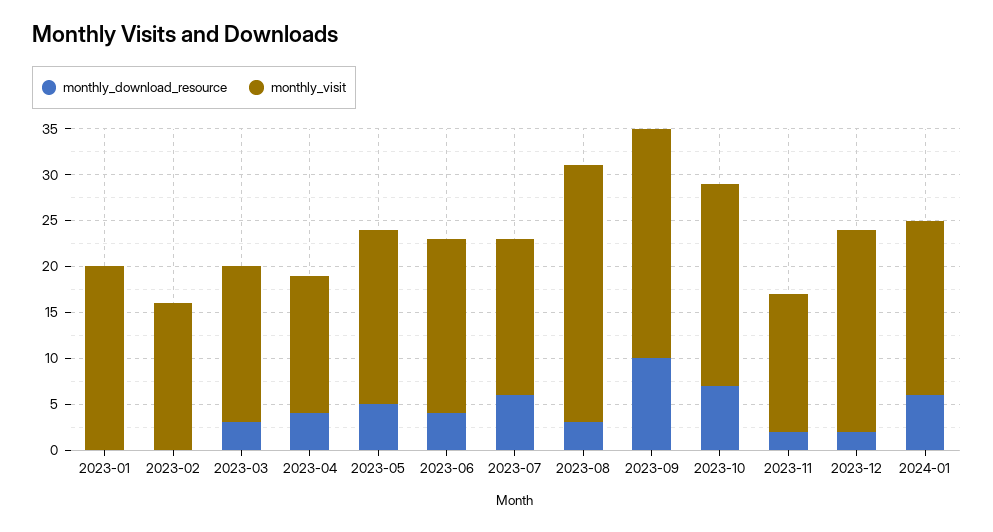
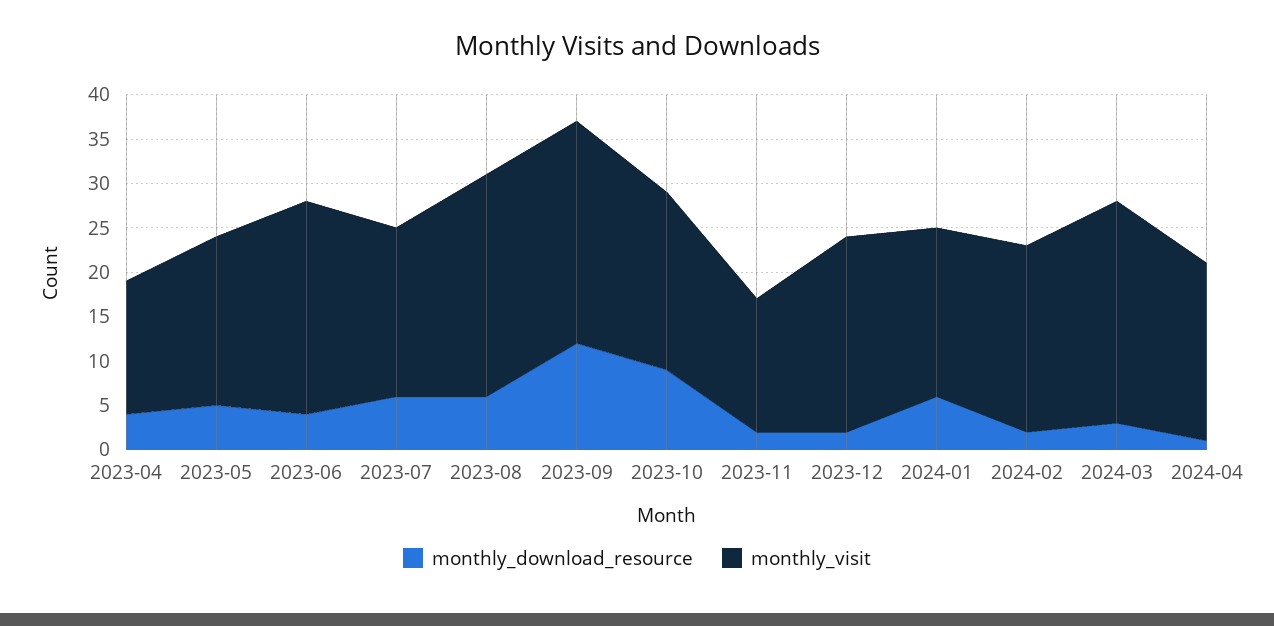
monthly_download_resource, 2023-01: 0 -> none
monthly_visit, 2023-01: 20 -> none
monthly_download_resource, 2023-02: 0 -> none
monthly_visit, 2023-02: 16 -> none
monthly_download_resource, 2023-03: 3 -> none
monthly_visit, 2023-03: 17 -> none
monthly_visit, 2023-06: 19 -> 24
monthly_visit, 2023-07: 17 -> 19
monthly_download_resource, 2023-08: 3 -> 6
monthly_visit, 2023-08: 28 -> 25
monthly_download_resource, 2023-09: 10 -> 12
monthly_download_resource, 2023-10: 7 -> 9
monthly_visit, 2023-10: 22 -> 20
monthly_download_resource, 2024-02: none -> 2
monthly_visit, 2024-02: none -> 21
monthly_download_resource, 2024-03: none -> 3
monthly_visit, 2024-03: none -> 25
monthly_download_resource, 2024-04: none -> 1
monthly_visit, 2024-04: none -> 20

